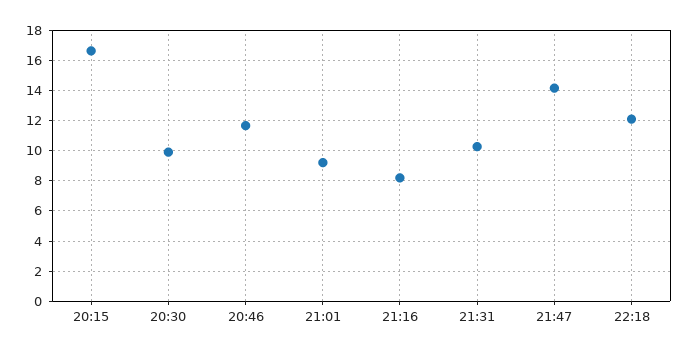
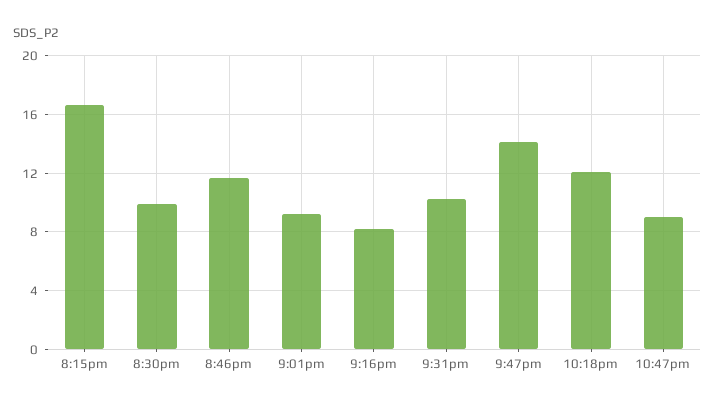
10:47pm: none -> 9

